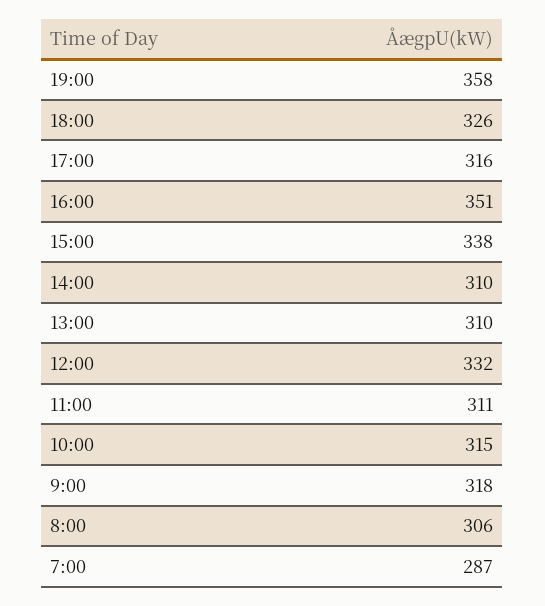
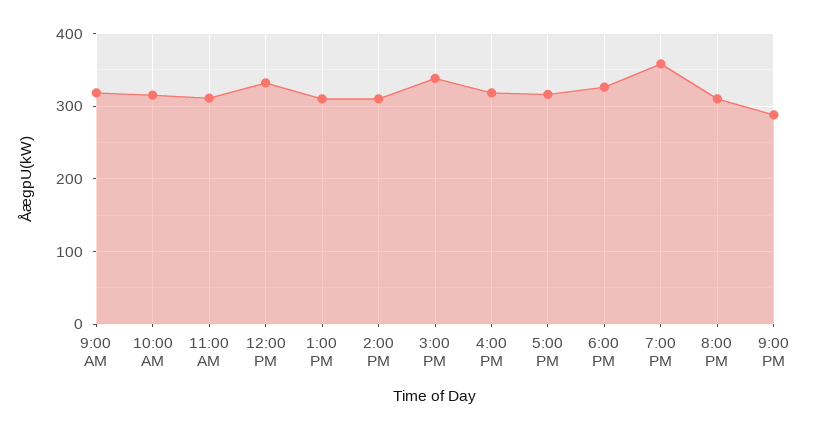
16:00: 351 -> 320
8:00: 306 -> none
7:00: 287 -> none
8:00 PM: none -> 310
9:00 PM: none -> 290

